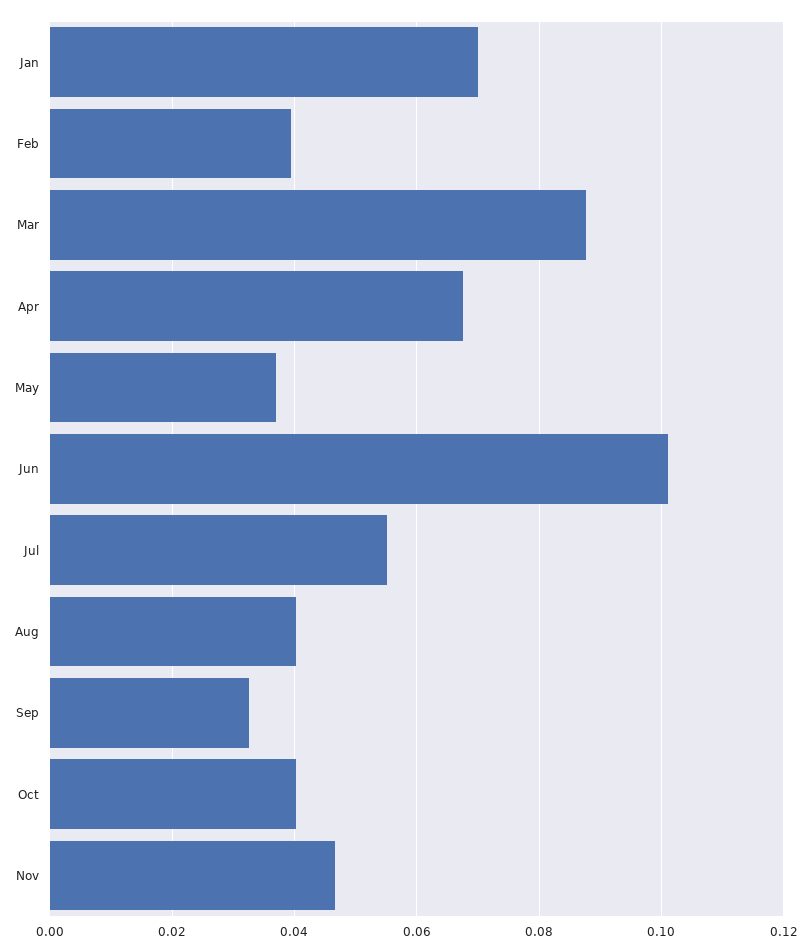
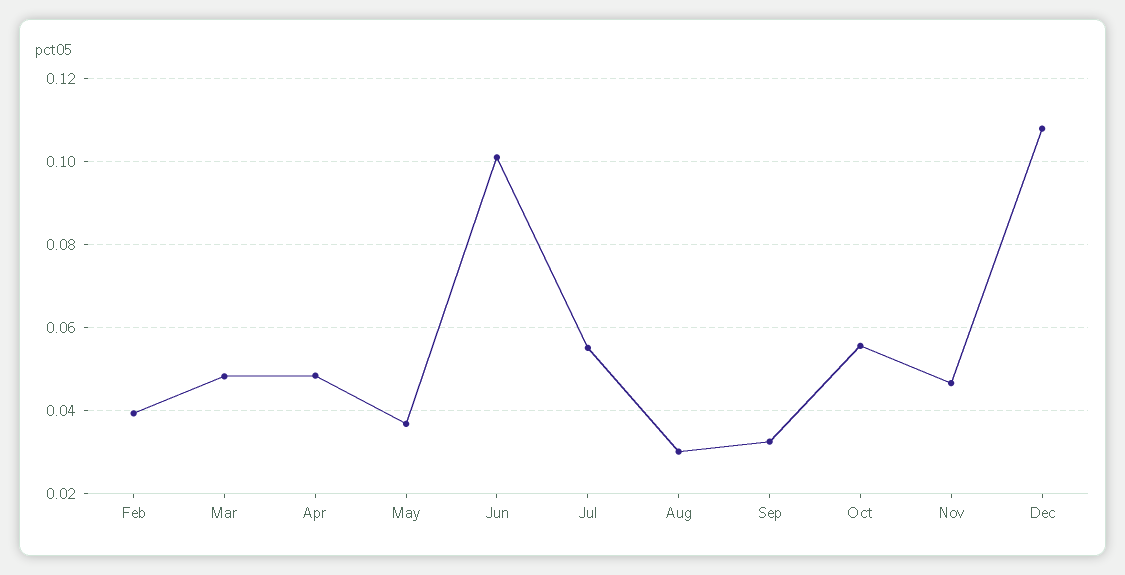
Jan: 0.07 -> none
Mar: 0.088 -> 0.048
Apr: 0.068 -> 0.048
Aug: 0.04 -> 0.03
Oct: 0.04 -> 0.056
Dec: none -> 0.108

